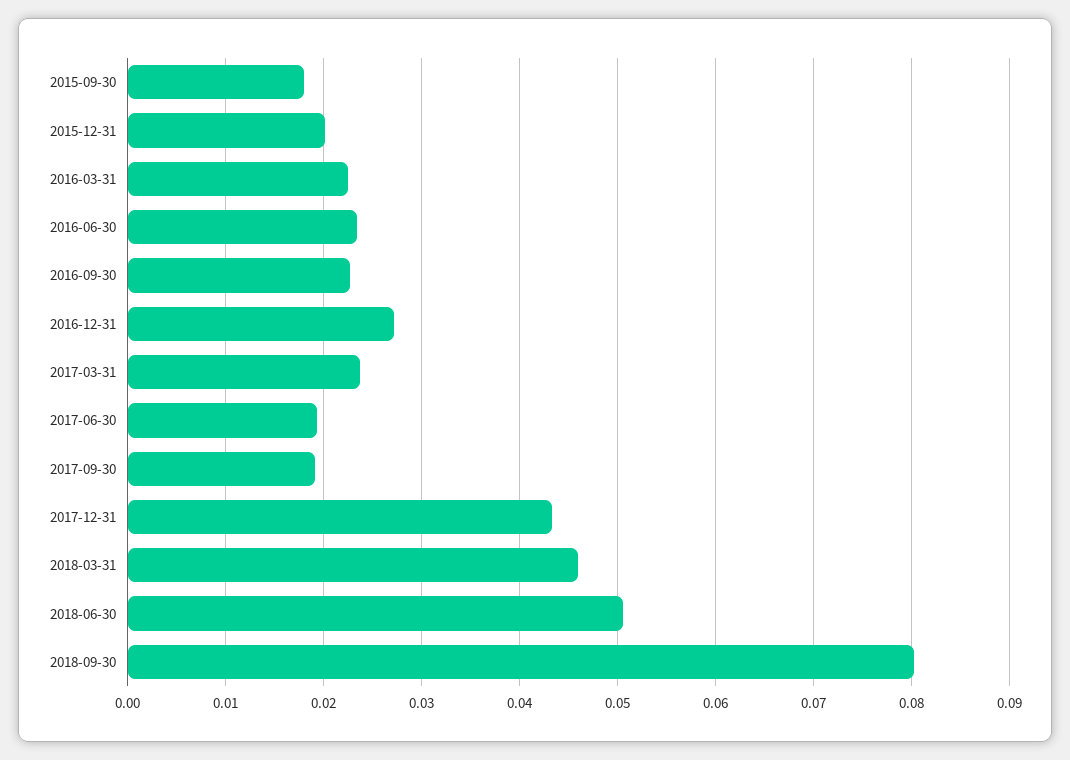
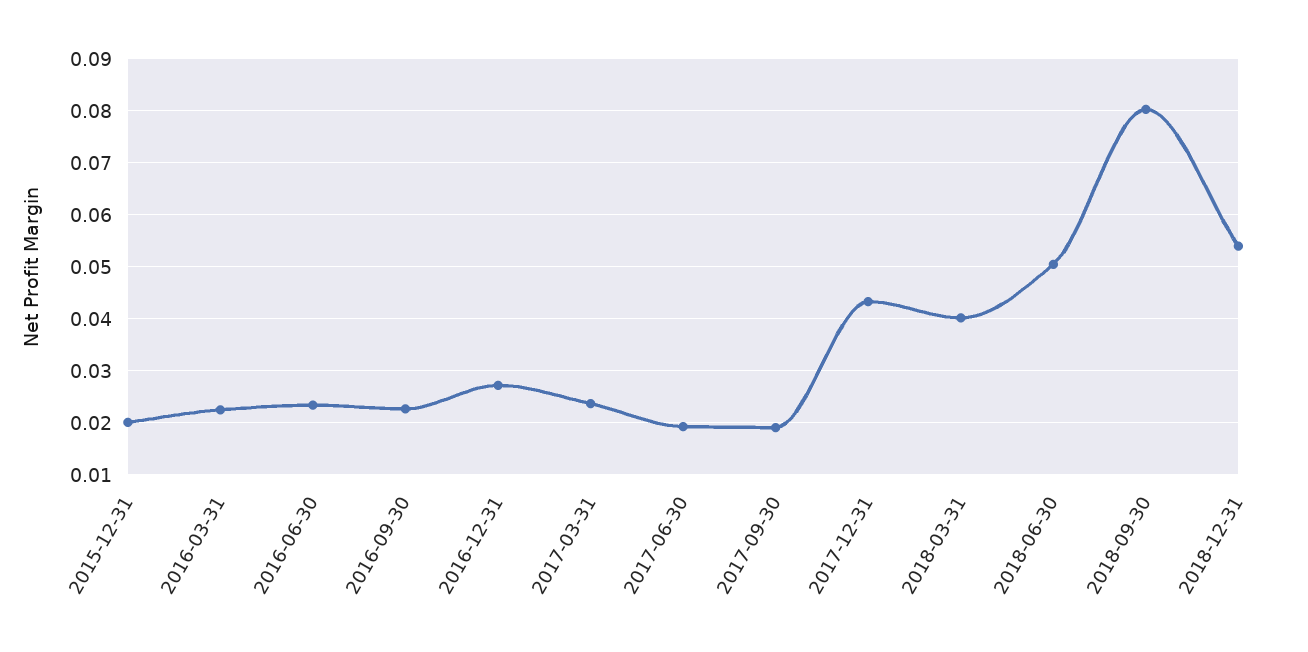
2015-09-30: 0.018 -> none
2018-03-31: 0.046 -> 0.04
2018-12-31: none -> 0.054

